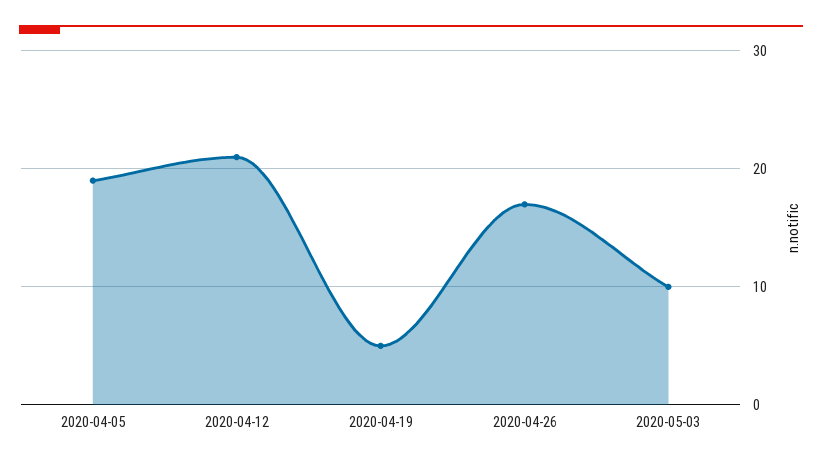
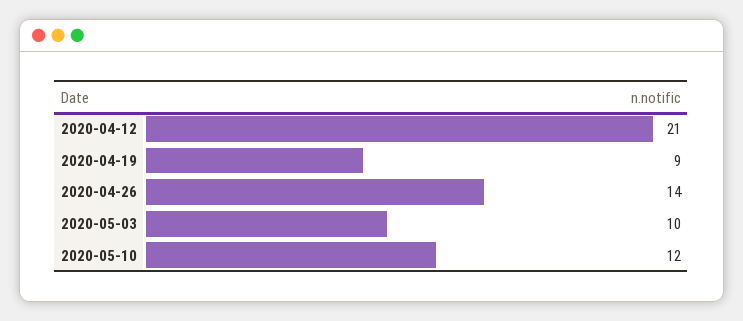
2020-04-05: 19 -> none
2020-04-19: 5 -> 9
2020-04-26: 17 -> 14
2020-05-10: none -> 12

